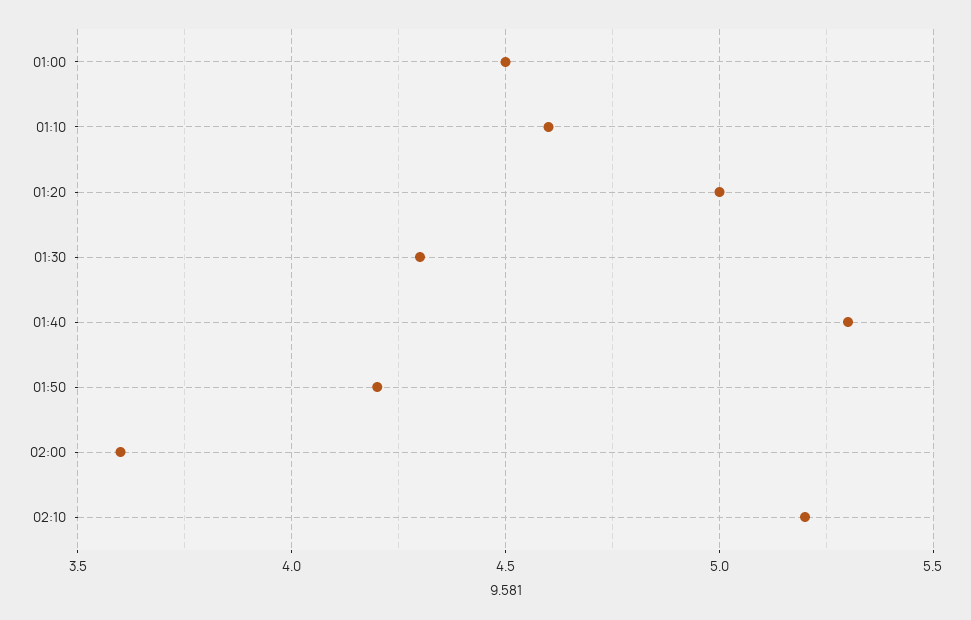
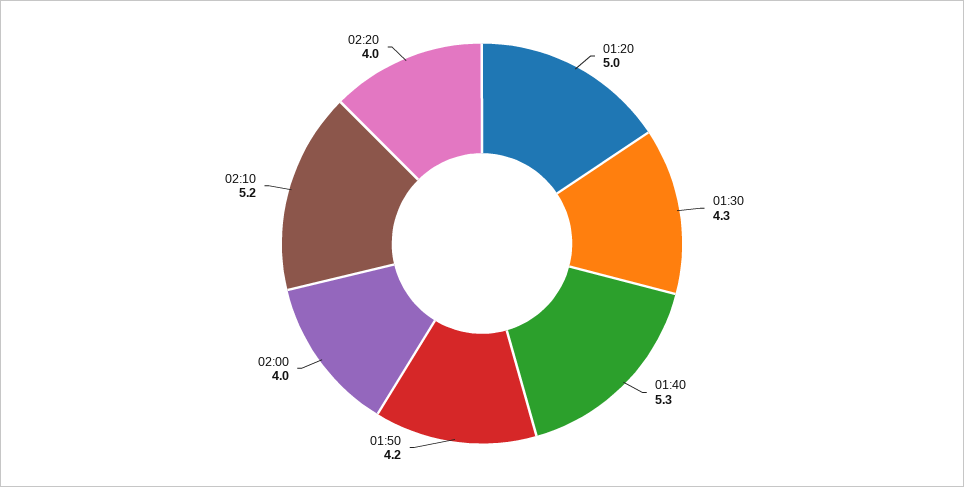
01:00: 4.5 -> none
01:10: 4.6 -> none
02:00: 3.6 -> 4
02:20: none -> 4

